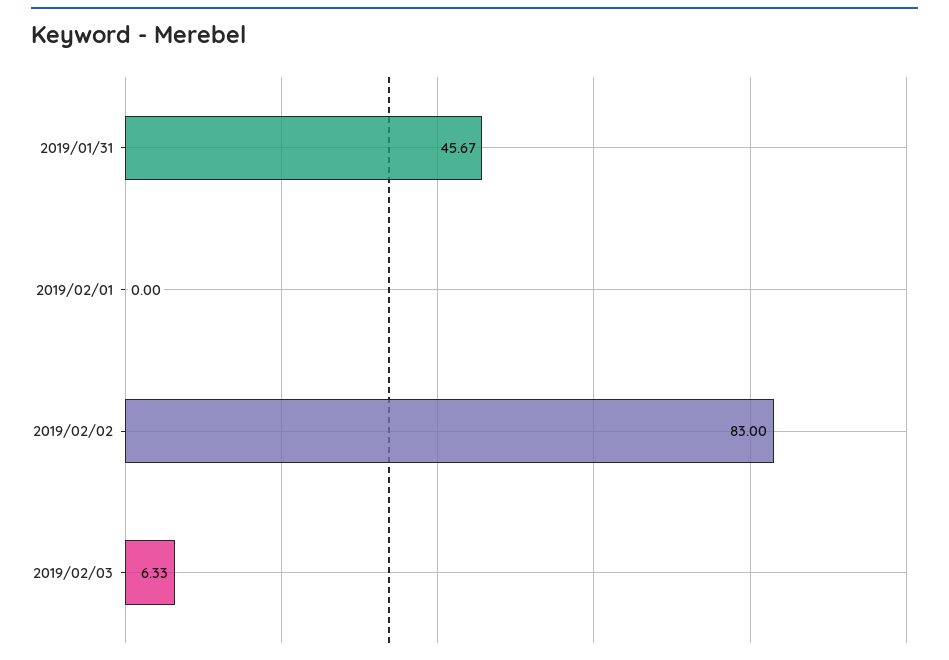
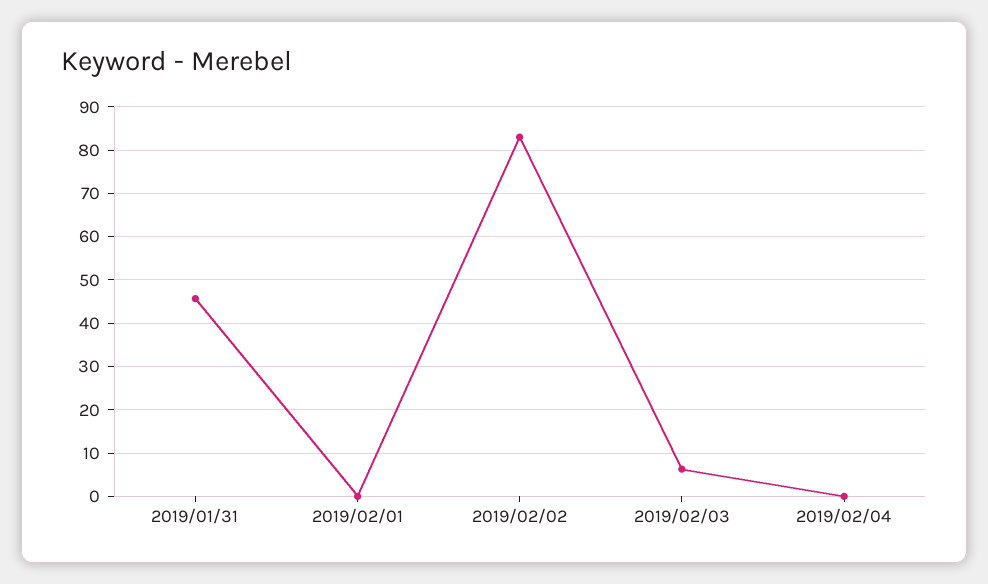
2019/02/04: none -> 0

